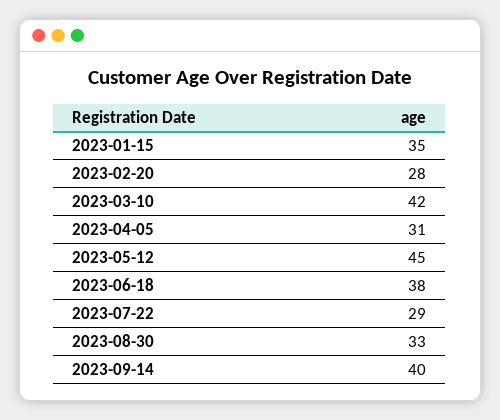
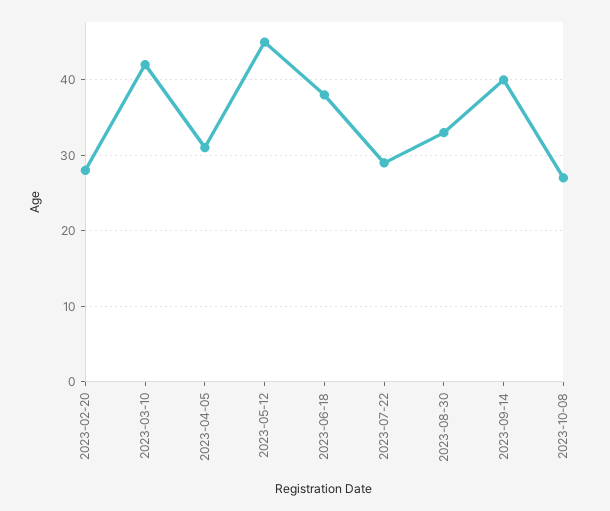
2023-01-15: 35 -> none
2023-10-08: none -> 27

